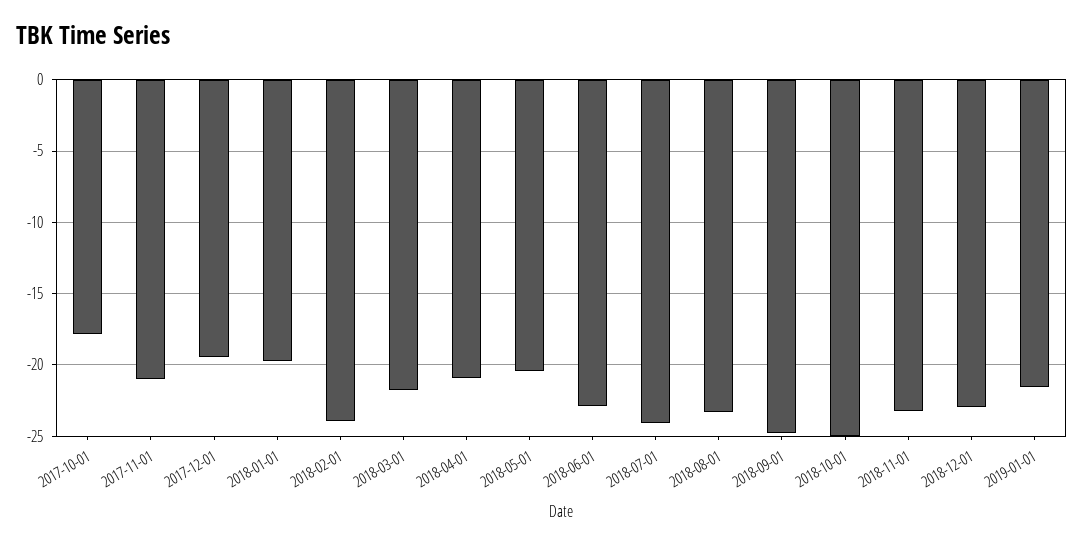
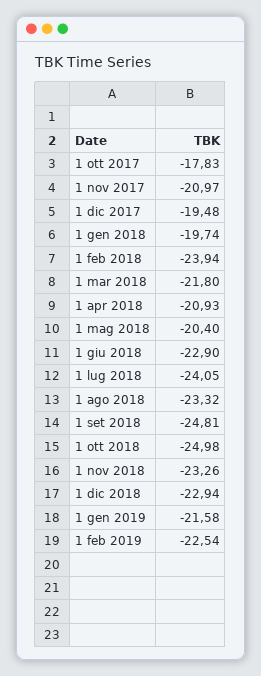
1 feb 2019: none -> -22.54

